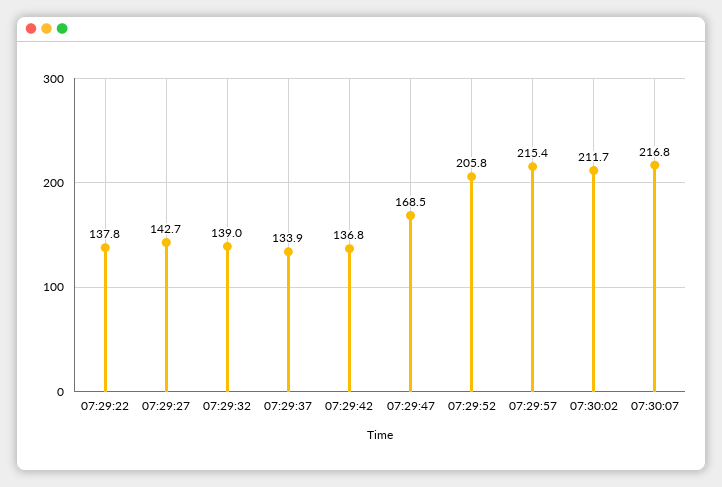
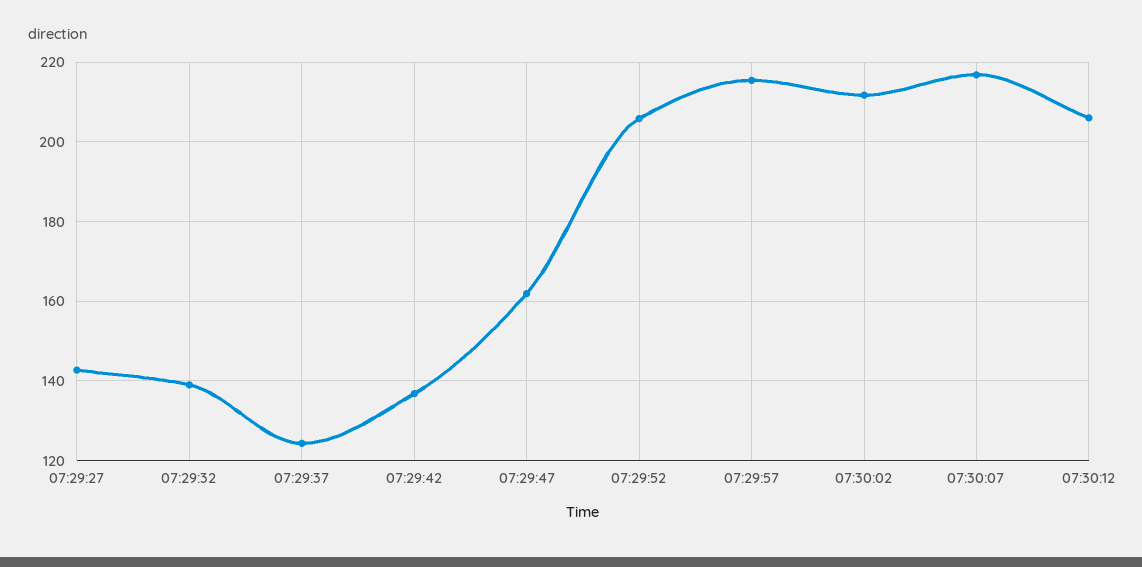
07:29:22: 137.8 -> none
07:29:37: 133.9 -> 124
07:29:47: 168.5 -> 162
07:30:12: none -> 206

